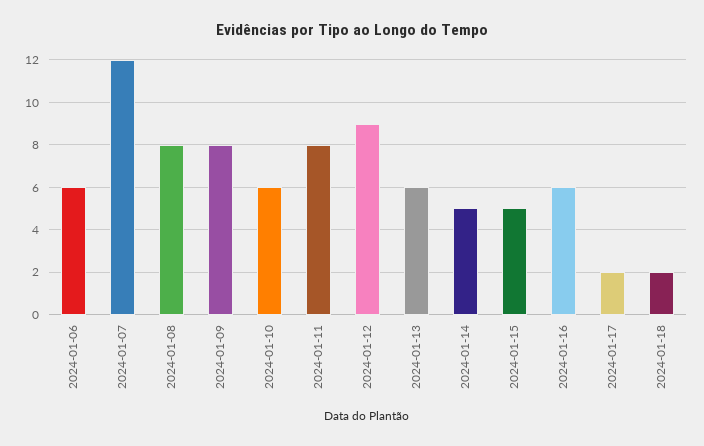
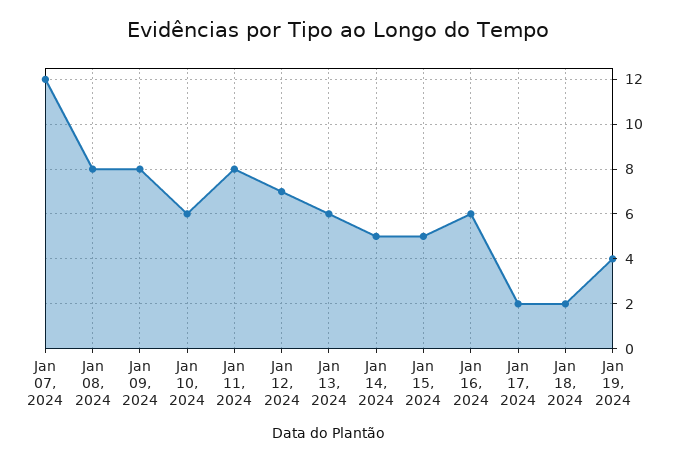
2024-01-06: 6 -> none
2024-01-12: 9 -> 7
Jan 19, 2024: none -> 4

